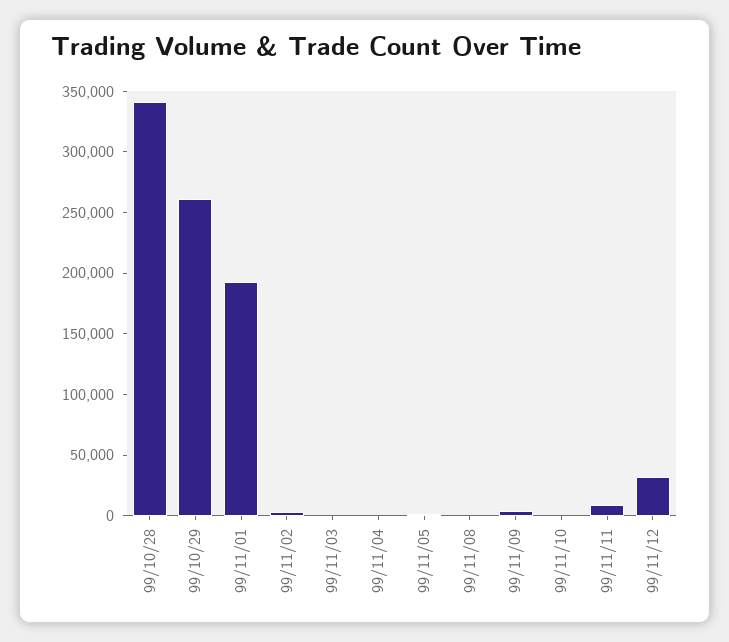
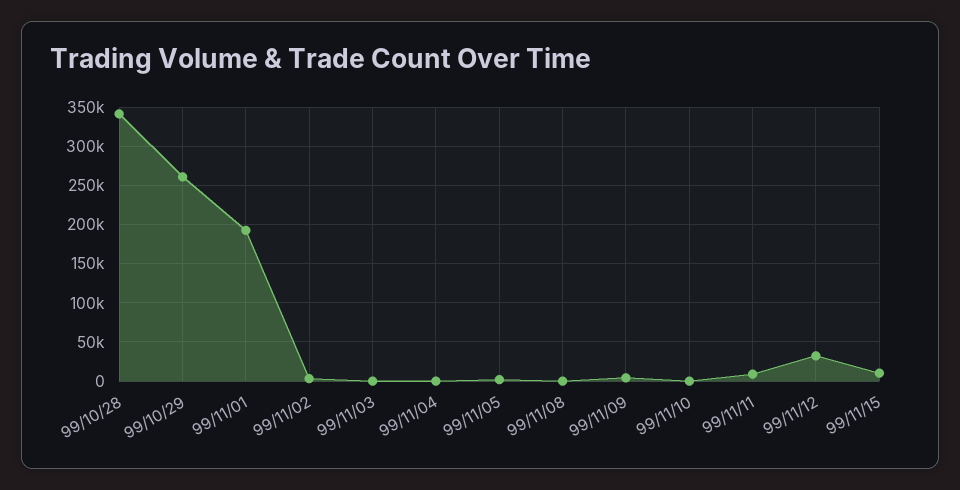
99/11/15: none -> 10000

